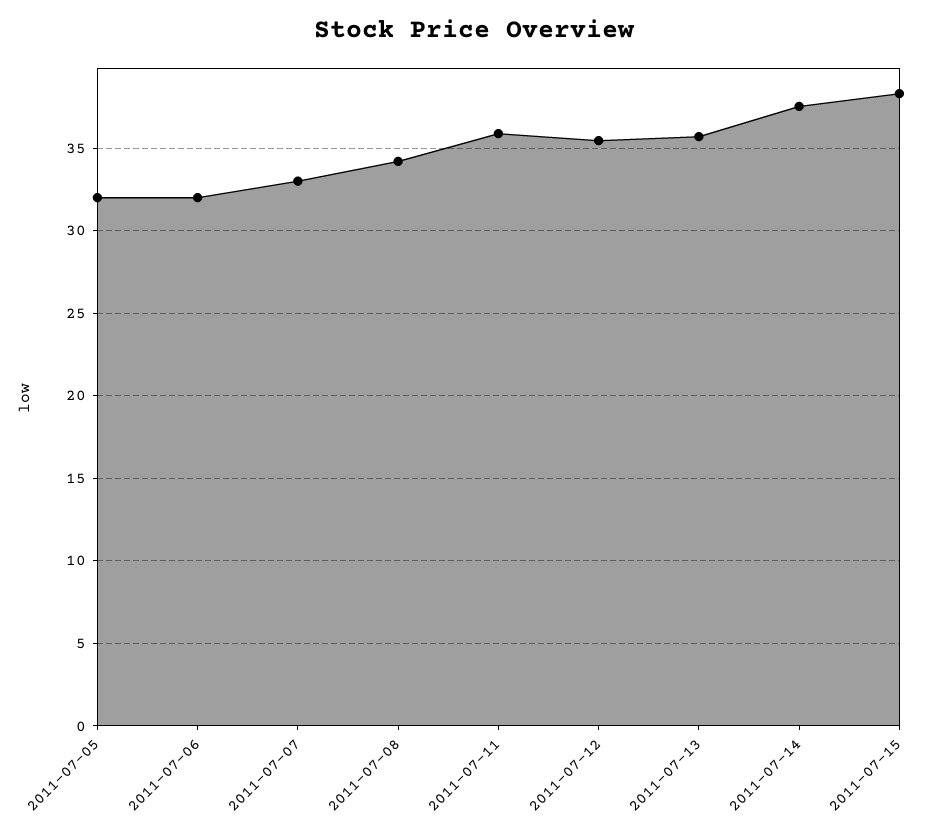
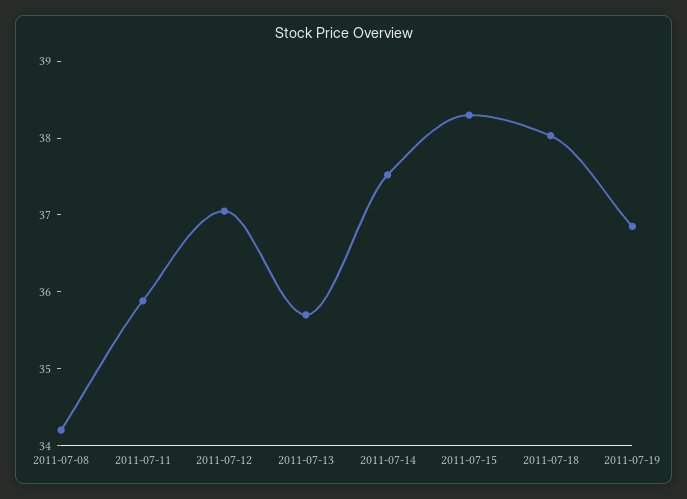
2011-07-05: 32 -> none
2011-07-06: 32 -> none
2011-07-07: 33 -> none
2011-07-12: 35.5 -> 37
2011-07-18: none -> 38
2011-07-19: none -> 36.8

